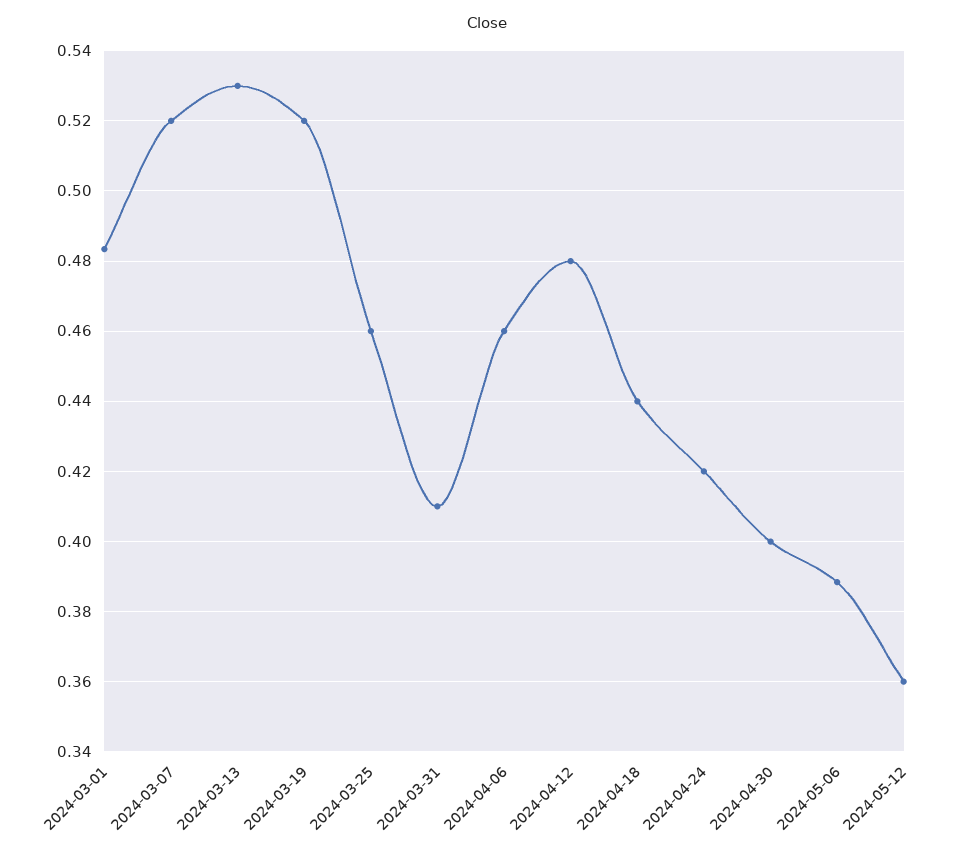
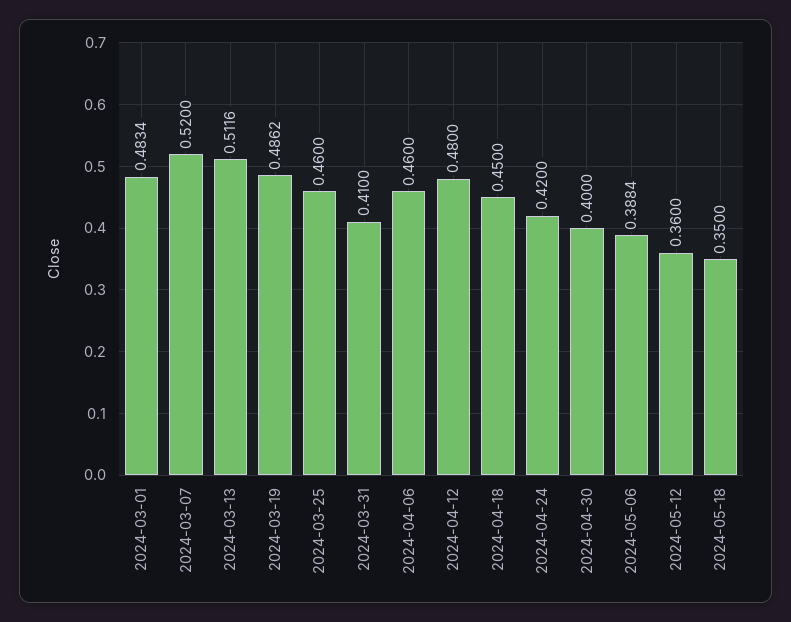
2024-03-13: 0.53 -> 0.5116
2024-03-19: 0.52 -> 0.4862
2024-04-18: 0.44 -> 0.45
2024-05-18: none -> 0.35

